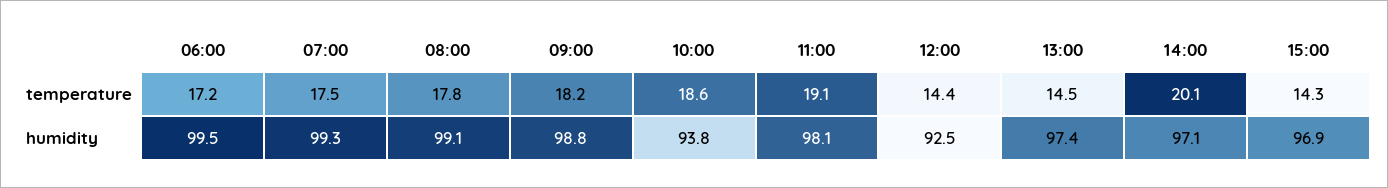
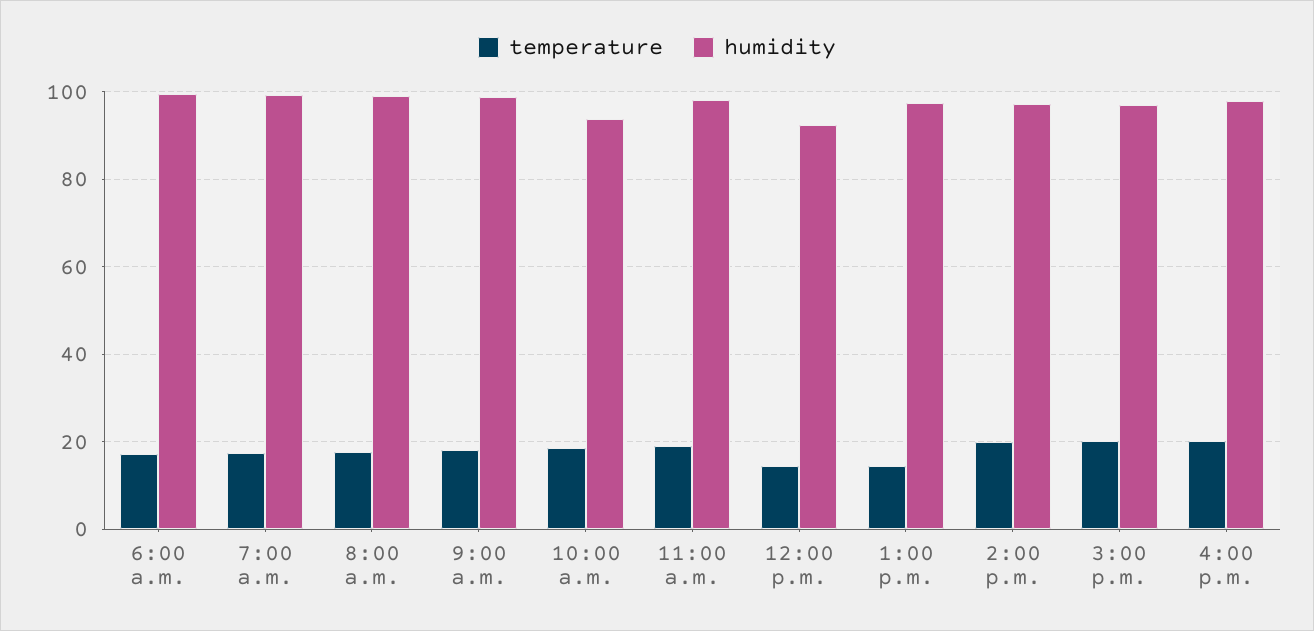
temperature, 15:00: 14.3 -> 20
temperature, 4:00 p.m.: none -> 20
humidity, 4:00 p.m.: none -> 98

